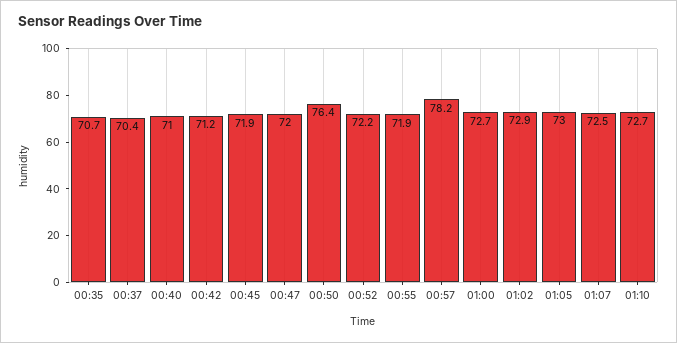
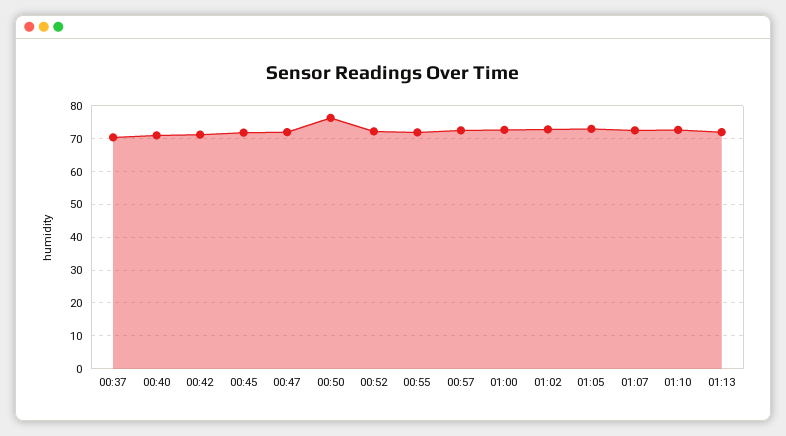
00:35: 70.7 -> none
00:57: 78.2 -> 72
01:13: none -> 72

